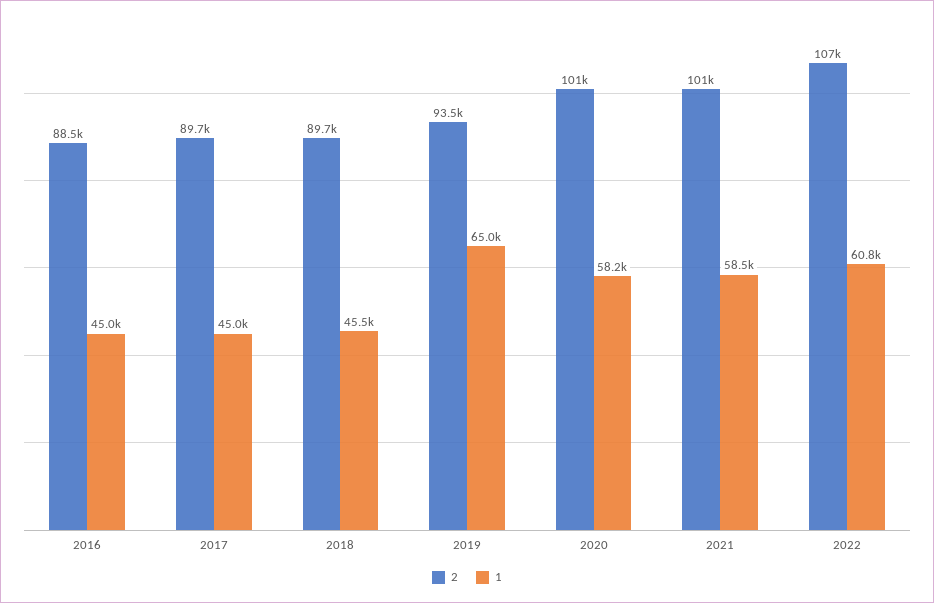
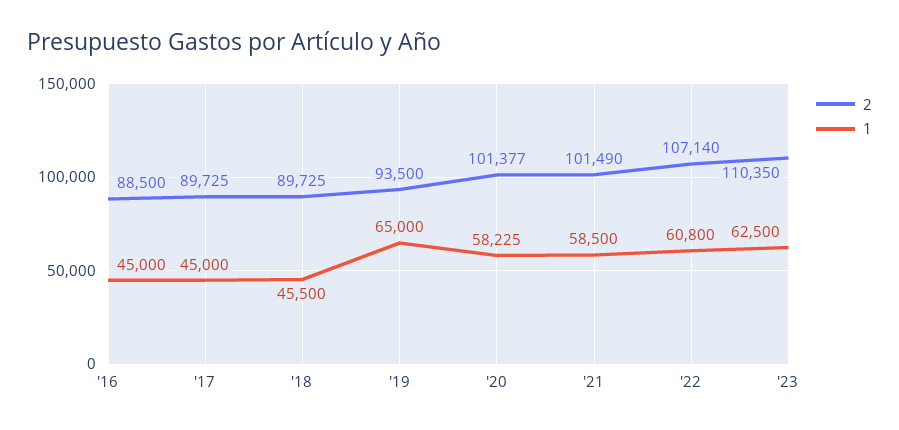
2, '23: none -> 110350
1, '23: none -> 62500

